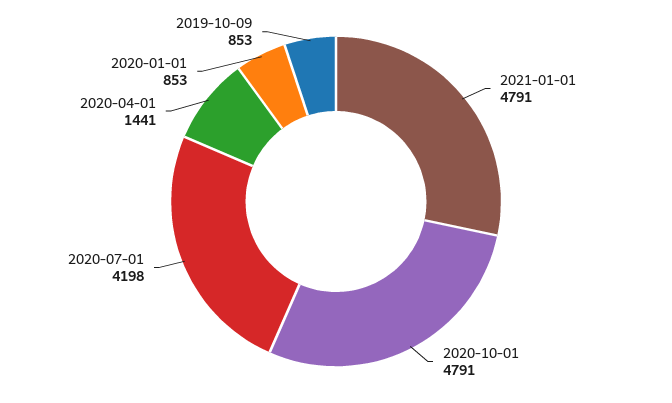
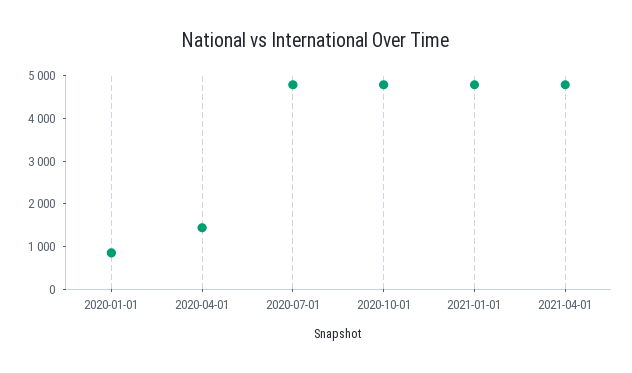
2020-07-01: 4198 -> 4800
2019-10-09: 853 -> none
2021-04-01: none -> 4800

